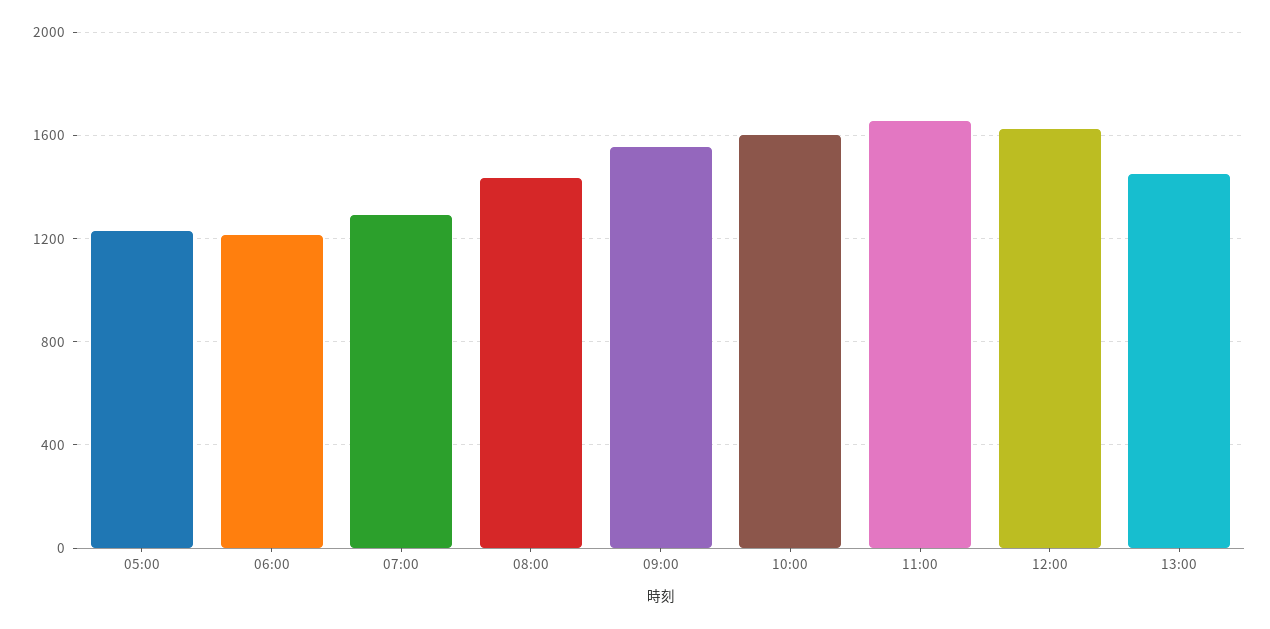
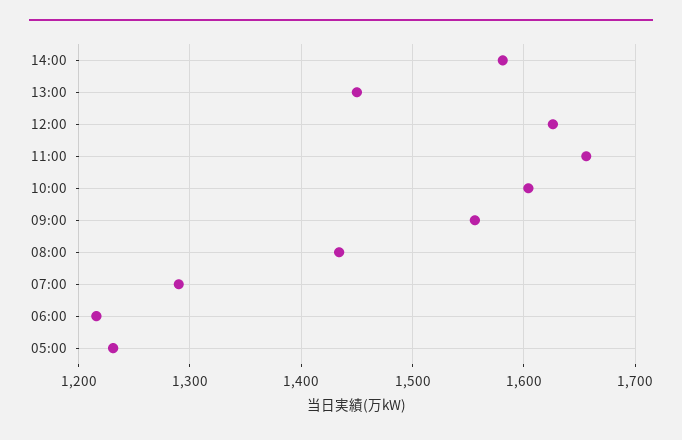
14:00: none -> 1580

